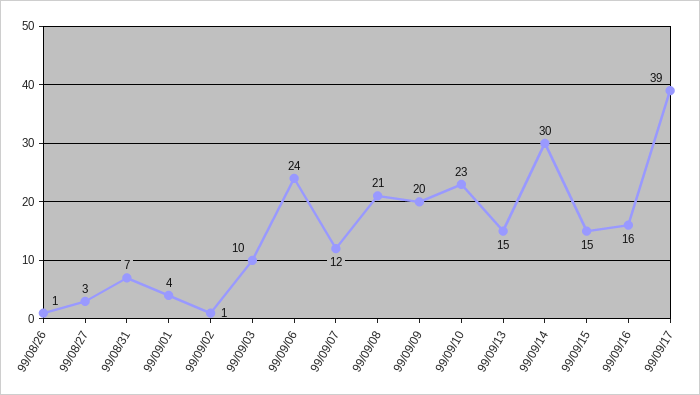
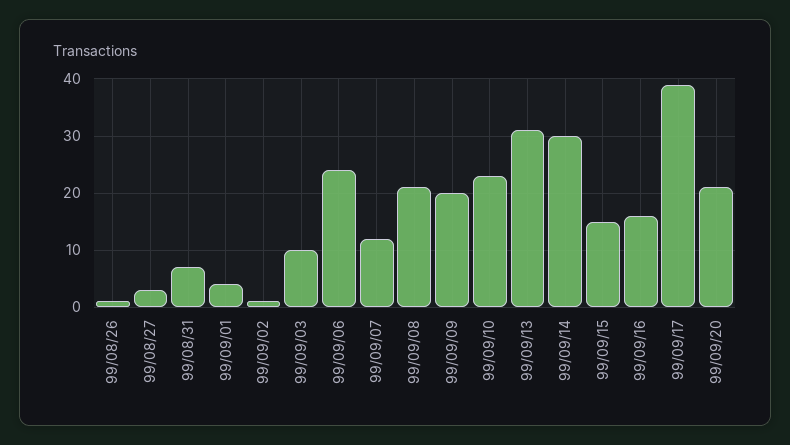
99/09/13: 15 -> 30
99/09/20: none -> 20

